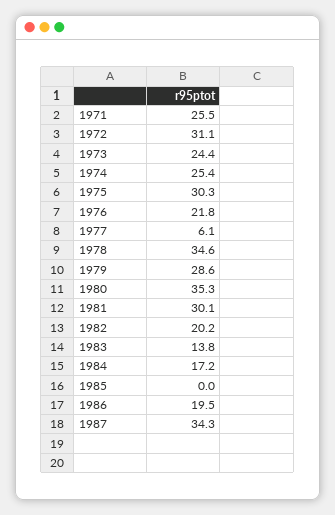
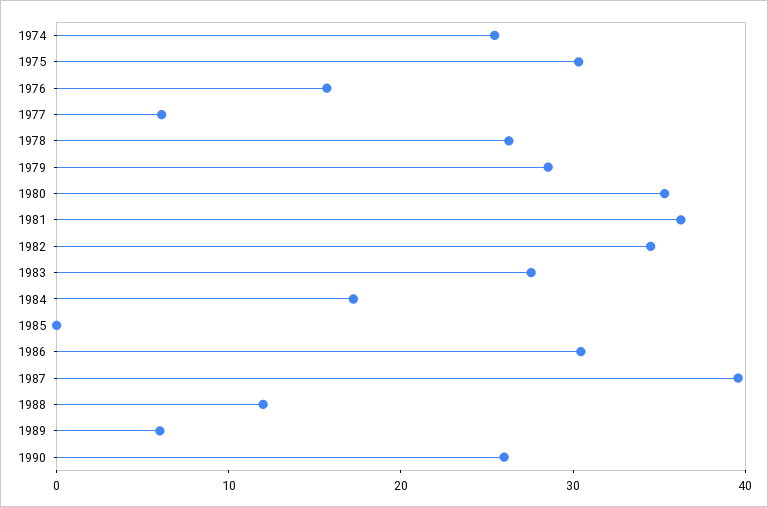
1971: 25.5 -> none
1972: 31.1 -> none
1973: 24.4 -> none
1976: 21.8 -> 16
1978: 34.6 -> 26
1981: 30.1 -> 36
1982: 20.2 -> 34
1983: 13.8 -> 28
1986: 19.5 -> 30
1987: 34.3 -> 40
1988: none -> 12
1989: none -> 6
1990: none -> 26

